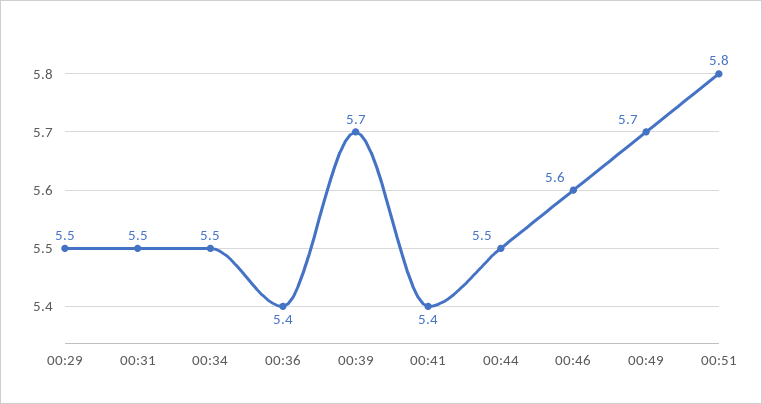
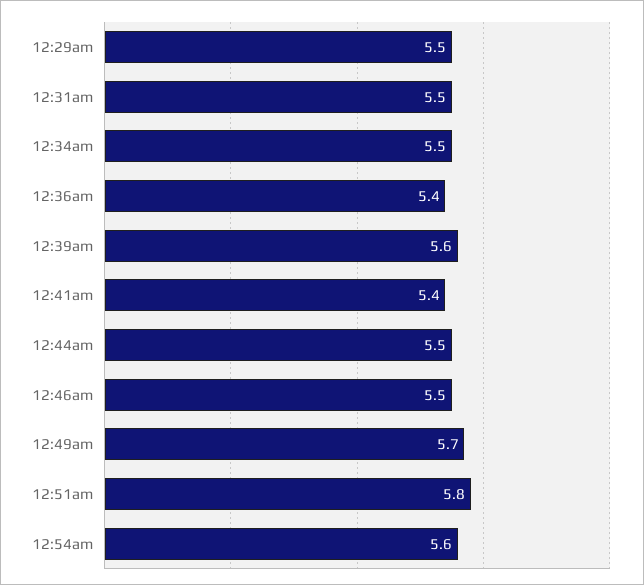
00:39: 5.7 -> 5.6
00:46: 5.6 -> 5.5
12:54am: none -> 5.6

